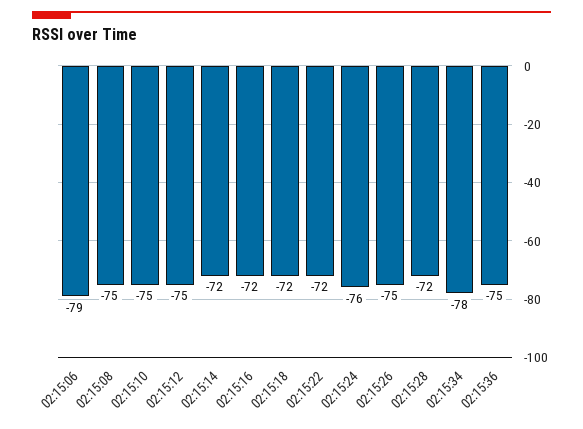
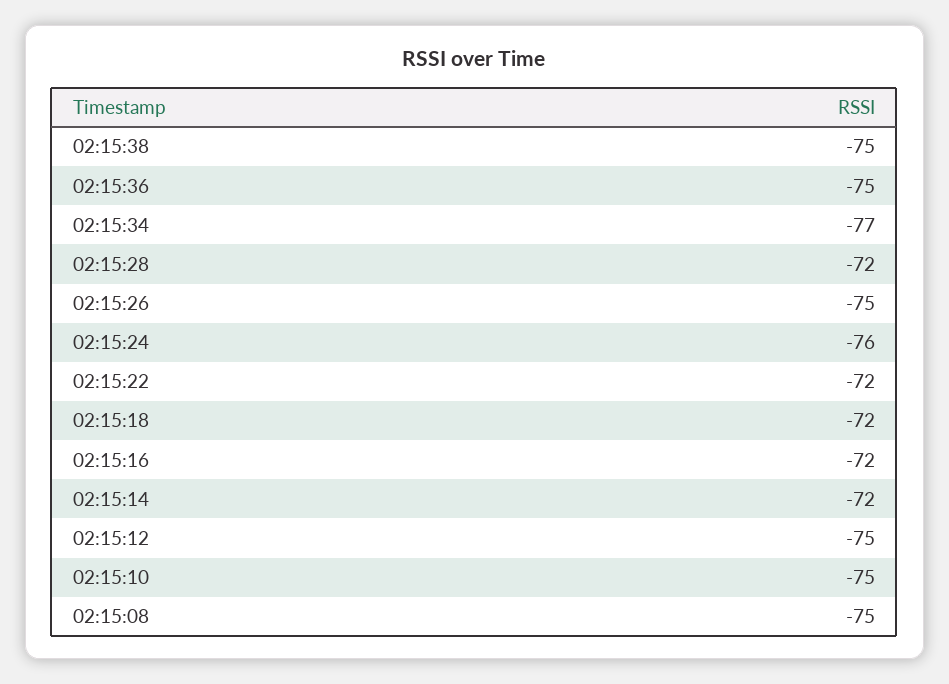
02:15:06: -79 -> none
02:15:34: -78 -> -77
02:15:38: none -> -75

